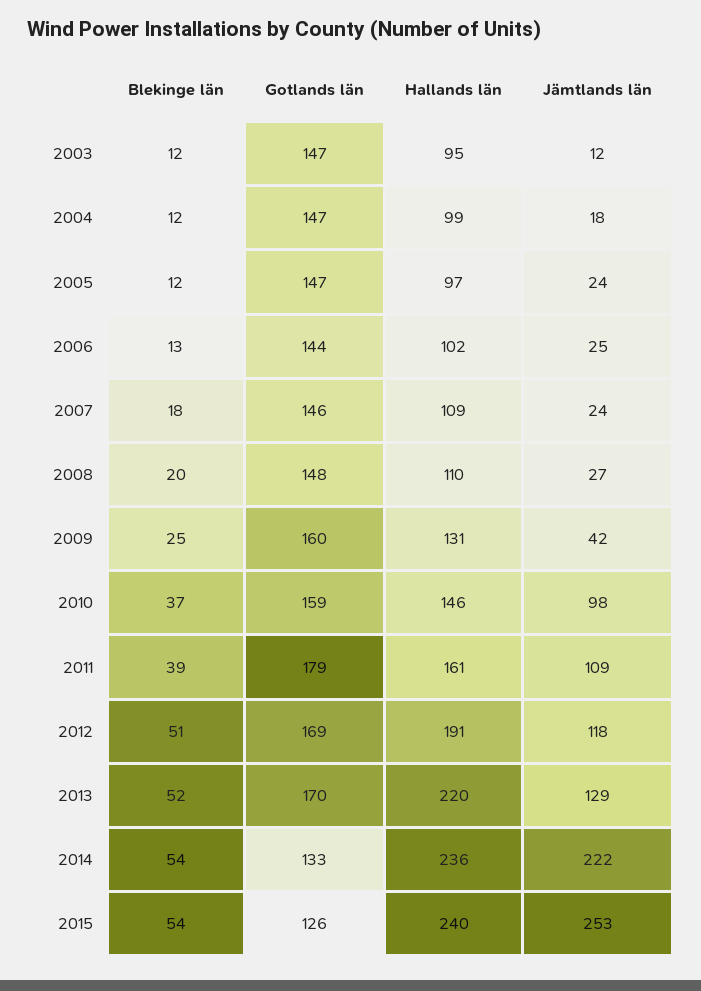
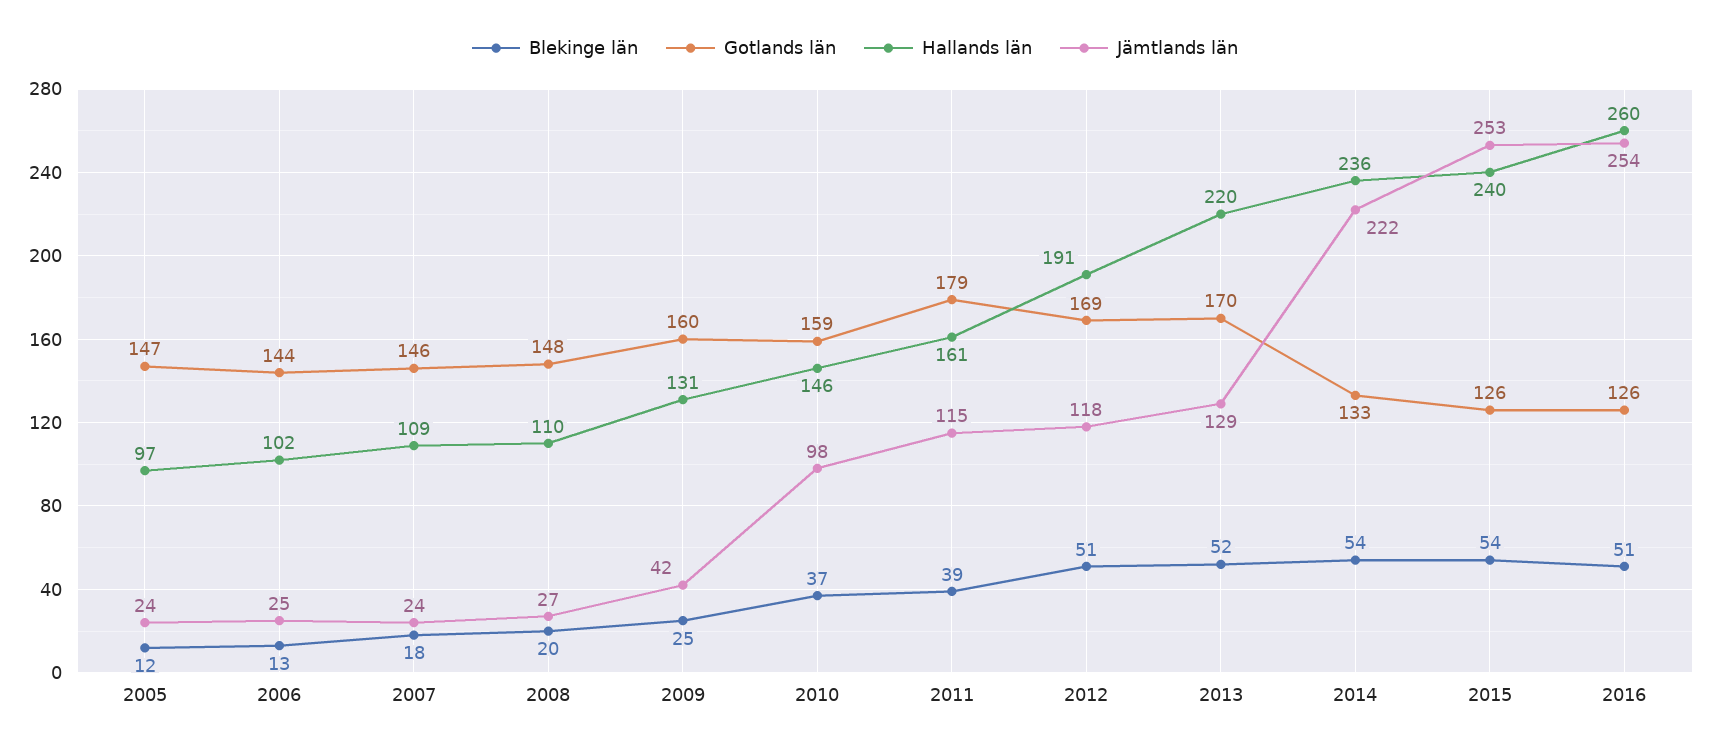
Blekinge län, 2003: 12 -> none
Gotlands län, 2003: 147 -> none
Hallands län, 2003: 95 -> none
Jämtlands län, 2003: 12 -> none
Blekinge län, 2004: 12 -> none
Gotlands län, 2004: 147 -> none
Hallands län, 2004: 99 -> none
Jämtlands län, 2004: 18 -> none
Jämtlands län, 2011: 109 -> 115
Blekinge län, 2016: none -> 51
Gotlands län, 2016: none -> 126
Hallands län, 2016: none -> 260
Jämtlands län, 2016: none -> 254

